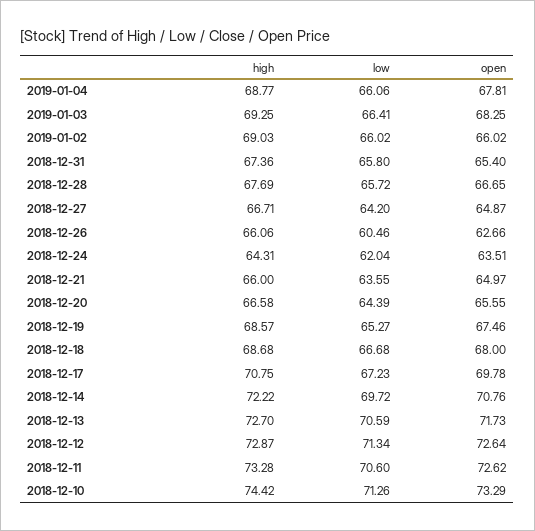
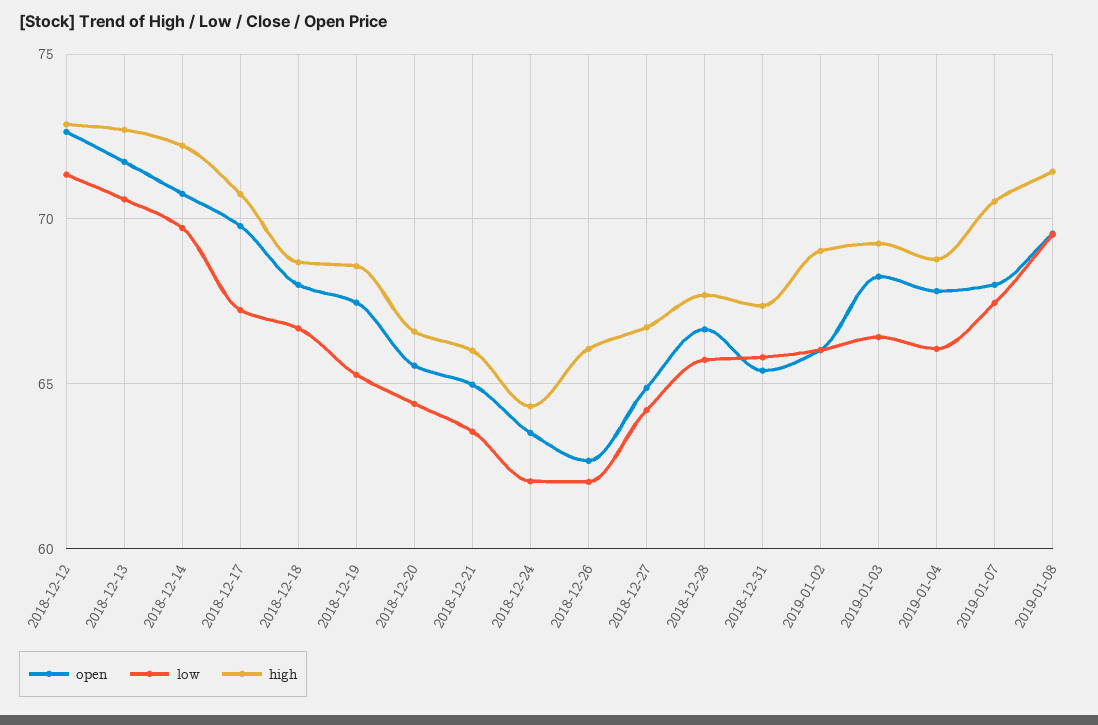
low, 2018-12-26: 60.46 -> 62
high, 2018-12-11: 73.28 -> none
low, 2018-12-11: 70.6 -> none
open, 2018-12-11: 72.62 -> none
high, 2018-12-10: 74.42 -> none
low, 2018-12-10: 71.26 -> none
open, 2018-12-10: 73.29 -> none
open, 2019-01-07: none -> 68
low, 2019-01-07: none -> 67.5
high, 2019-01-07: none -> 70.5
open, 2019-01-08: none -> 69.5
low, 2019-01-08: none -> 69.5
high, 2019-01-08: none -> 71.5

